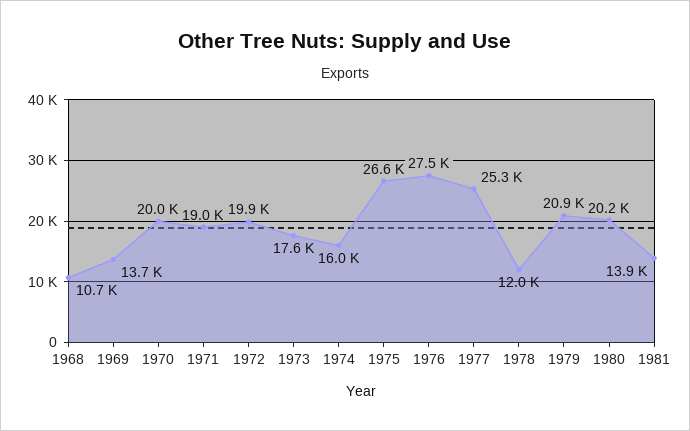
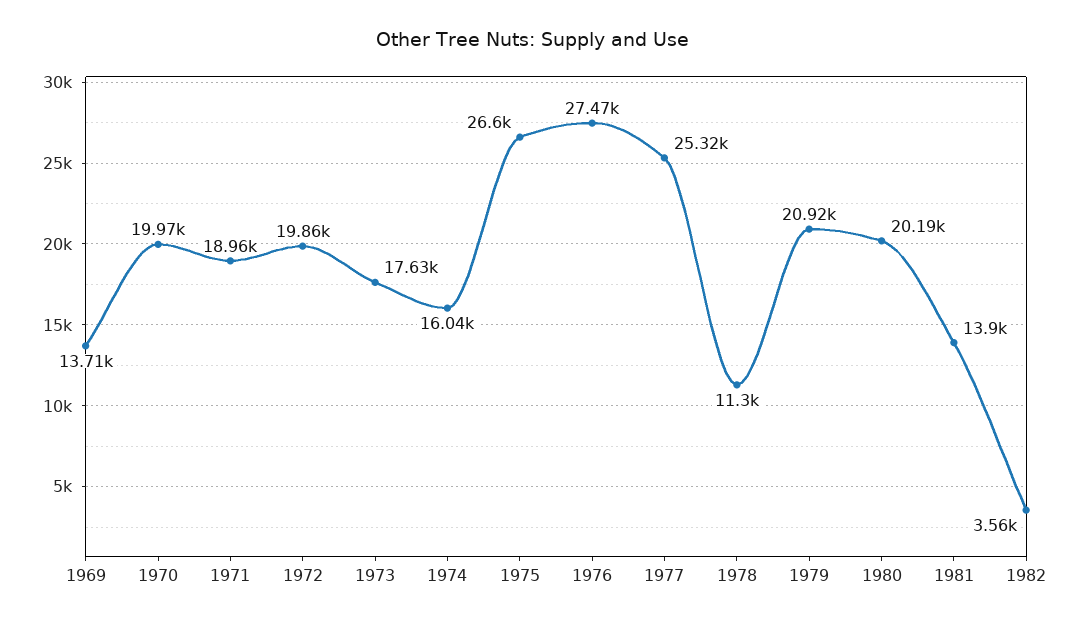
1968: 10700 -> none
1978: 12000 -> 11300
1982: none -> 3560

